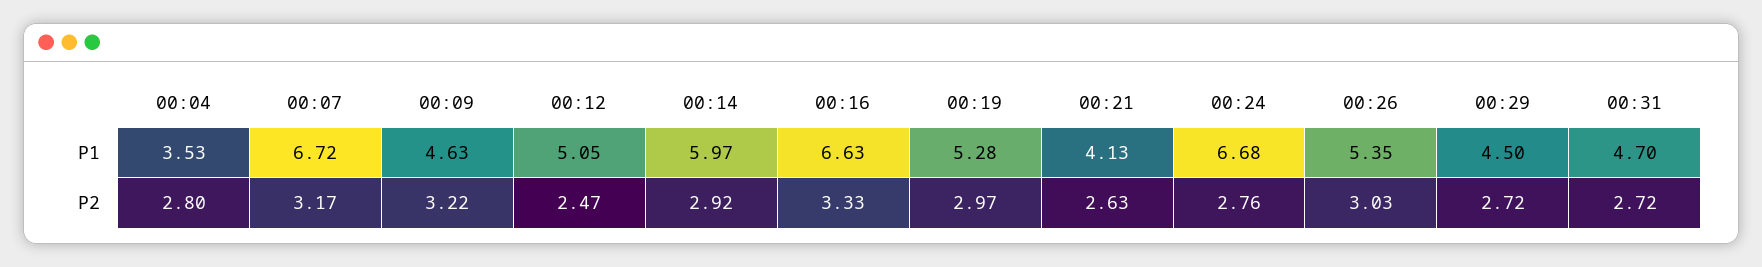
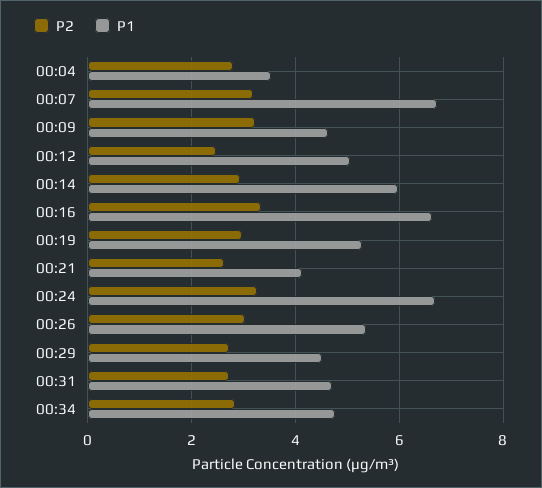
P2, 00:24: 2.76 -> 3.2
P2, 00:34: none -> 2.8
P1, 00:34: none -> 4.8

